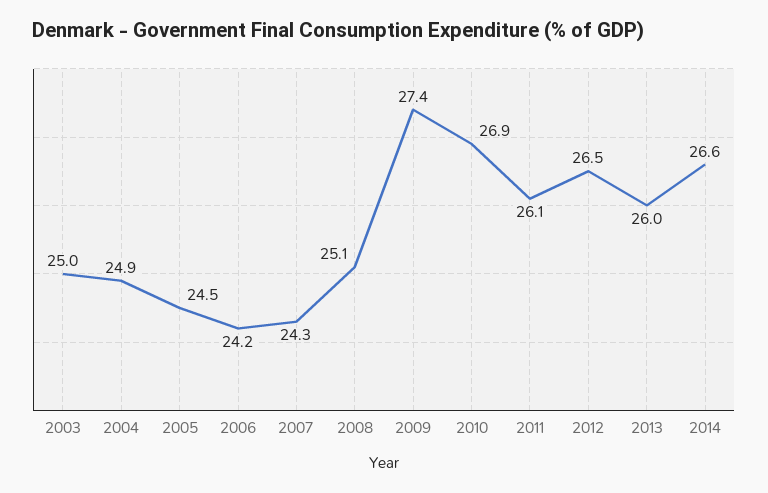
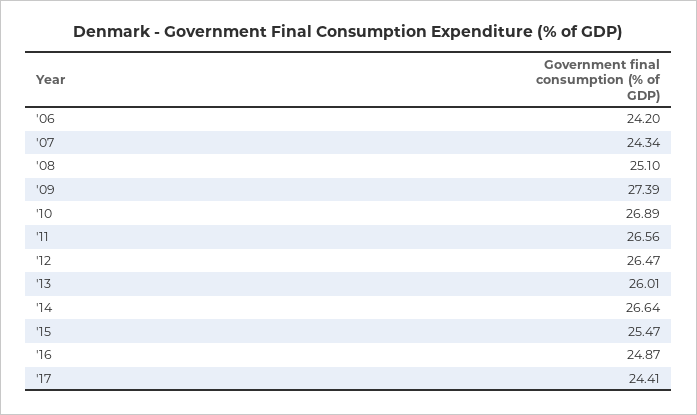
2003: 25 -> none
2004: 24.9 -> none
2005: 24.5 -> none
2011: 26.1 -> 26.56
'15: none -> 25.47
'16: none -> 24.87
'17: none -> 24.41

